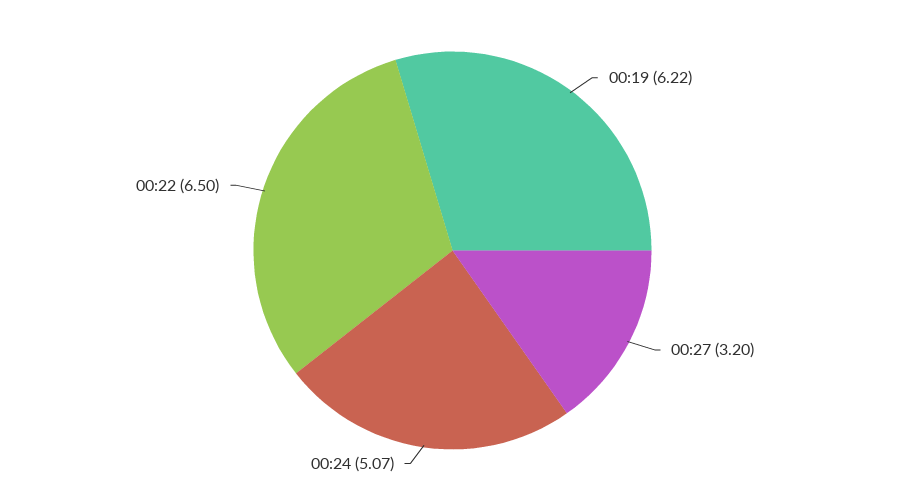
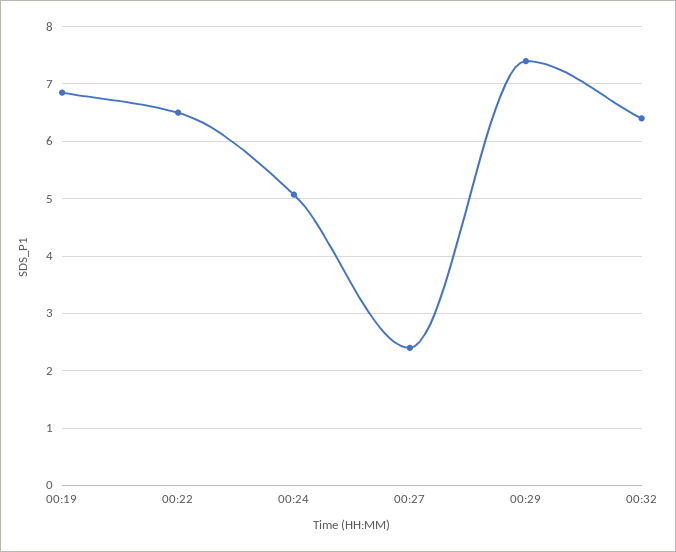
00:19: 6.22 -> 6.8
00:27: 3.2 -> 2.4
00:29: none -> 7.4
00:32: none -> 6.4

